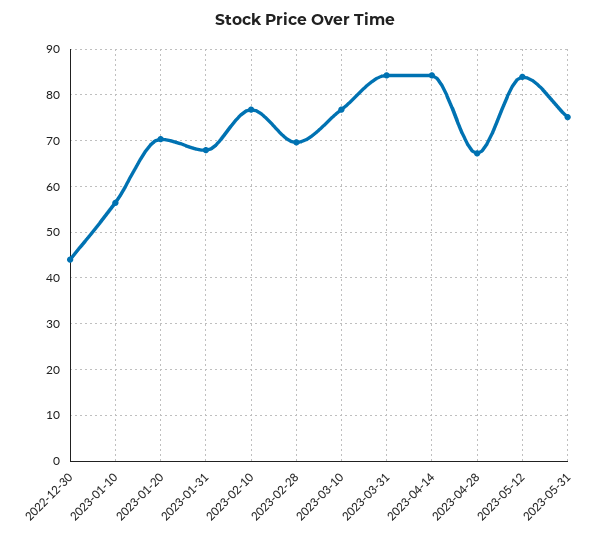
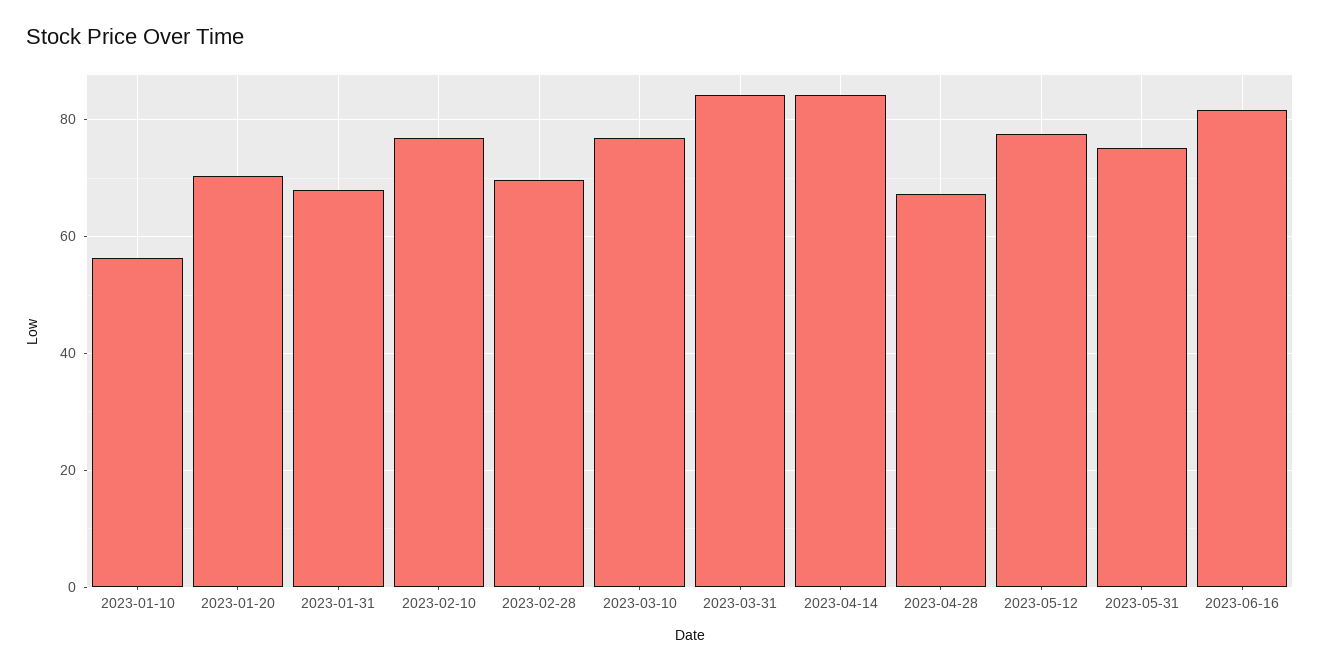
2022-12-30: 44 -> none
2023-05-12: 84 -> 78
2023-06-16: none -> 82

